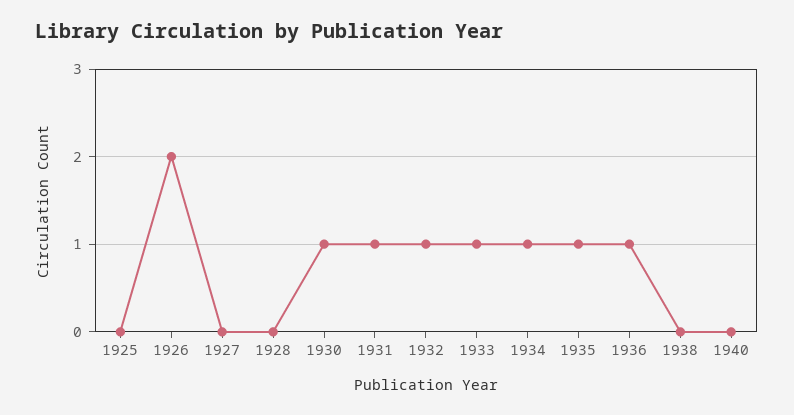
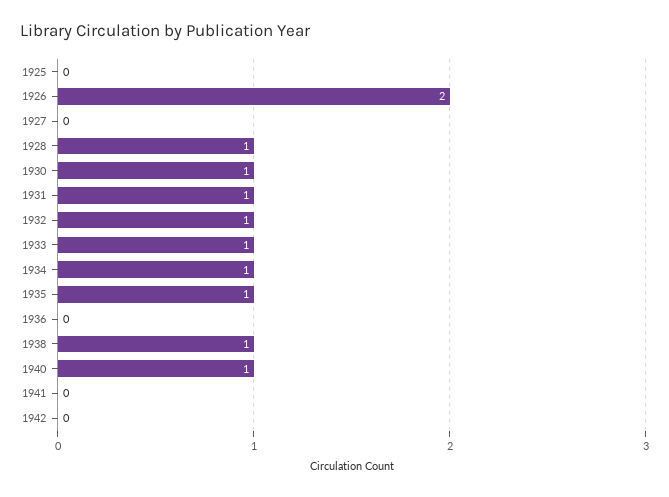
1928: 0 -> 1
1936: 1 -> 0
1938: 0 -> 1
1940: 0 -> 1
1941: none -> 0
1942: none -> 0

